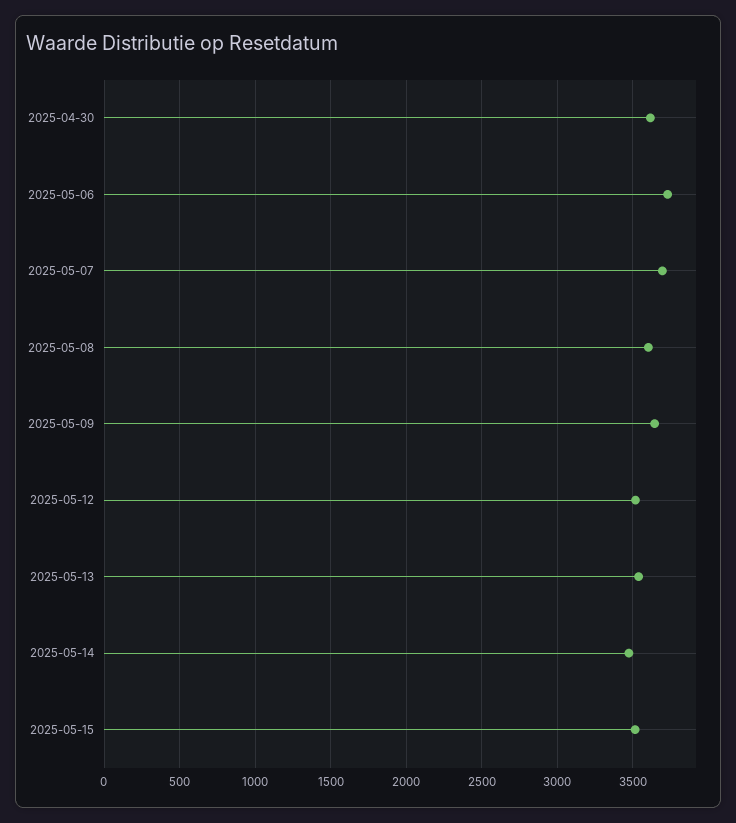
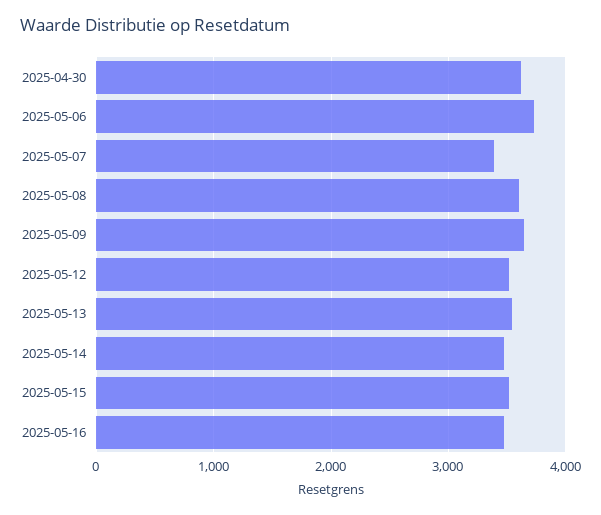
2025-05-07: 3700 -> 3400
2025-05-16: none -> 3500

